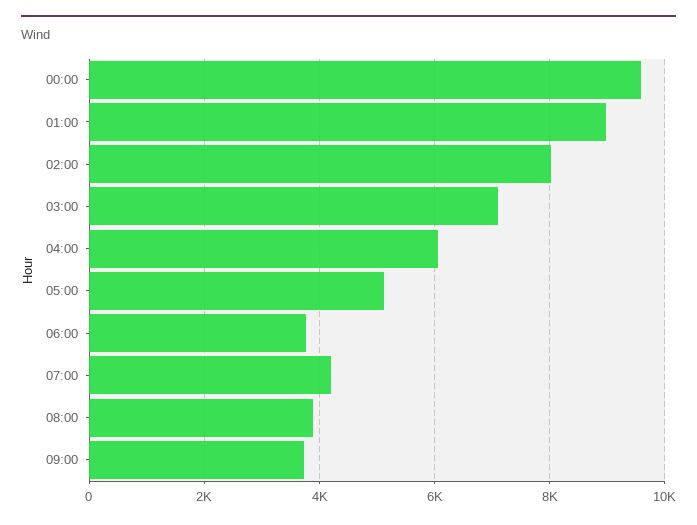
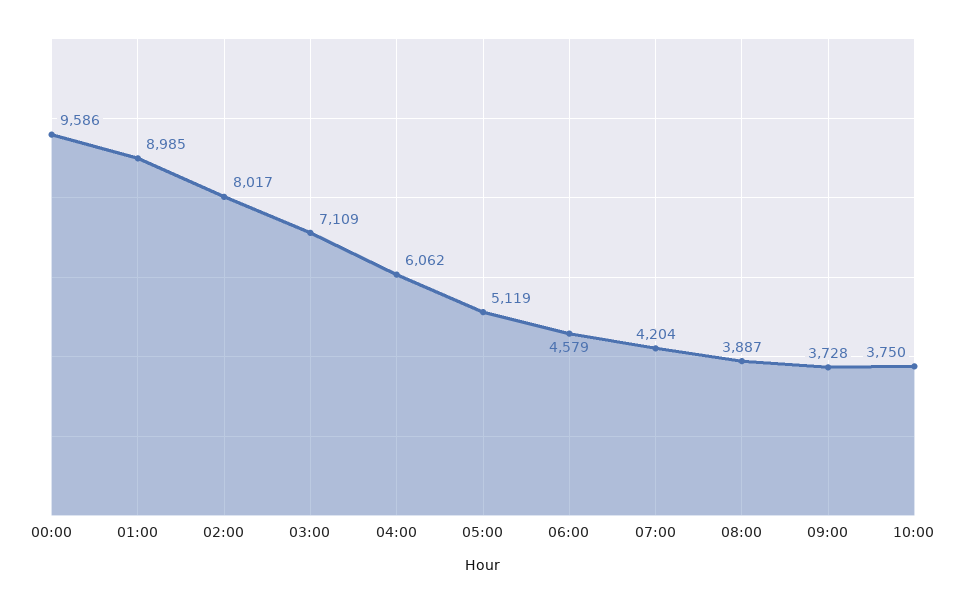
06:00: 3800 -> 4579
10:00: none -> 3750

